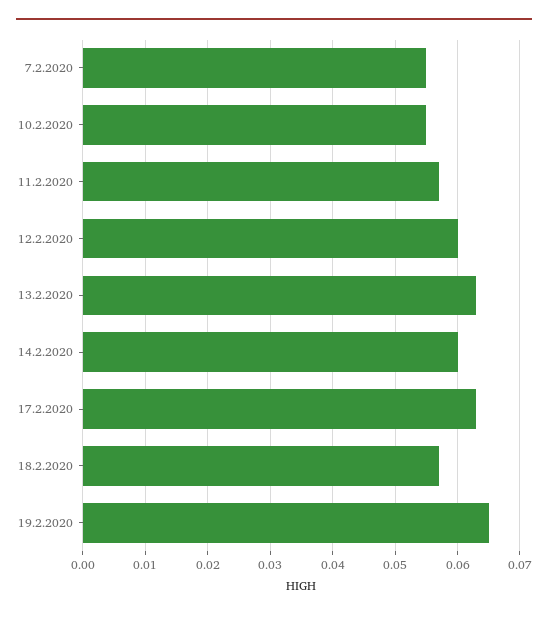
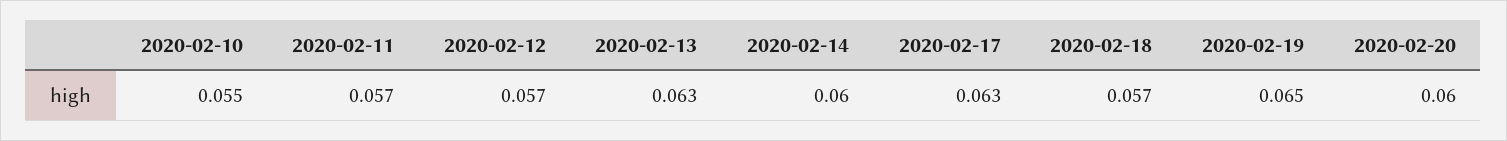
7.2.2020: 0.055 -> none
12.2.2020: 0.06 -> 0.057
2020-02-20: none -> 0.06

